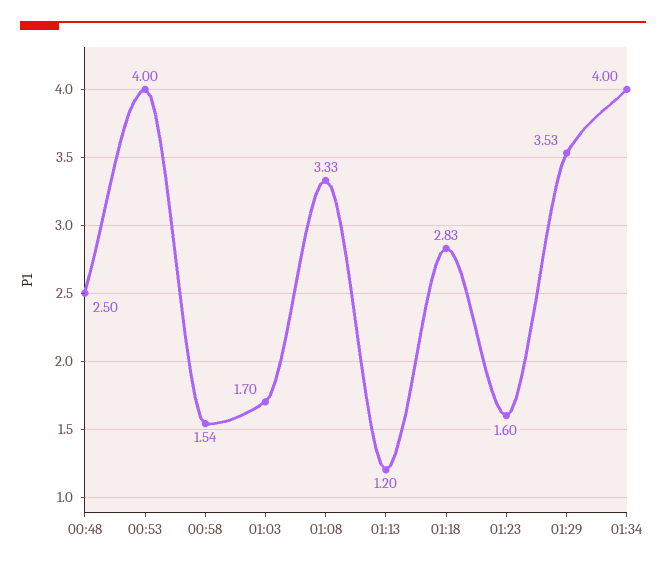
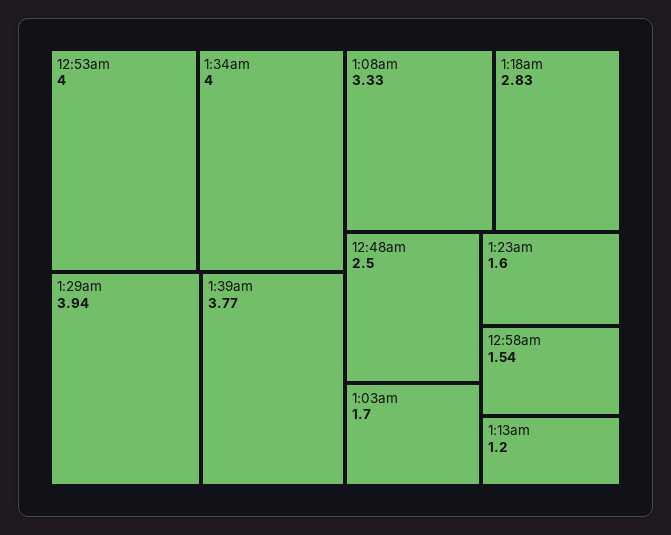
01:29: 3.53 -> 3.94
1:39am: none -> 3.77

